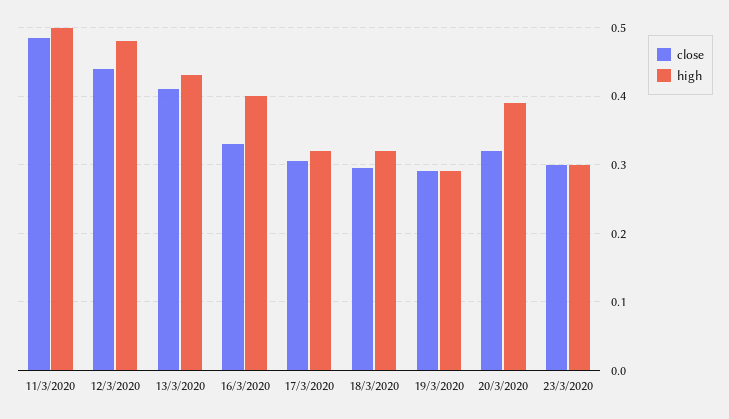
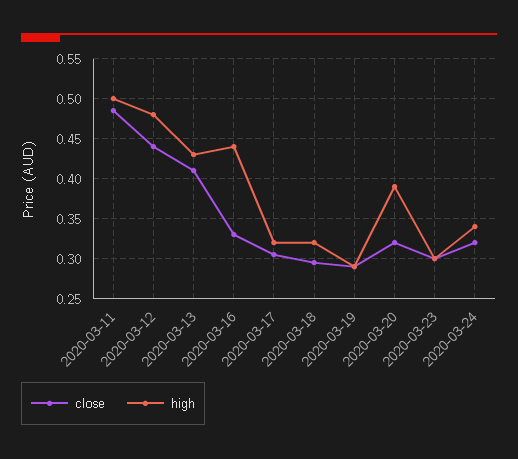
high, 16/3/2020: 0.4 -> 0.44
close, 2020-03-24: none -> 0.32
high, 2020-03-24: none -> 0.34

